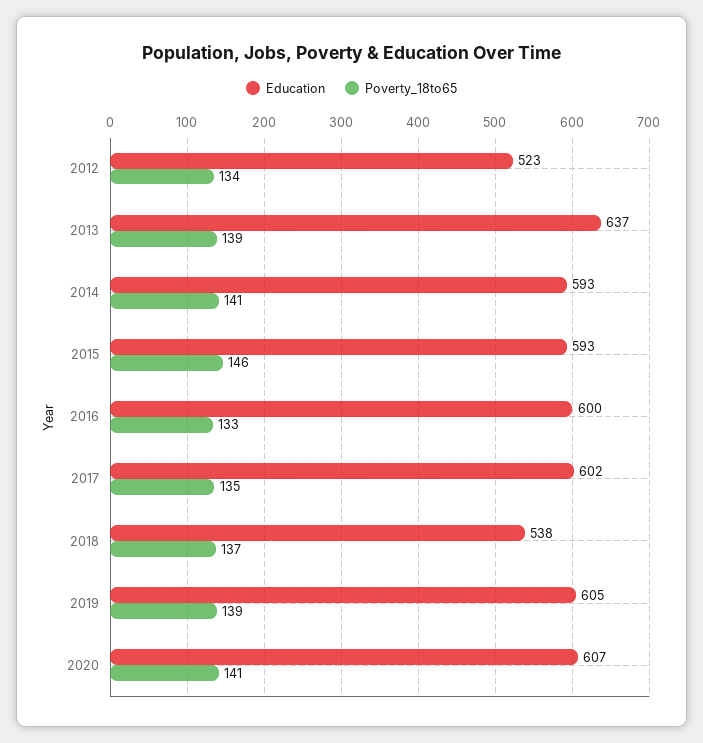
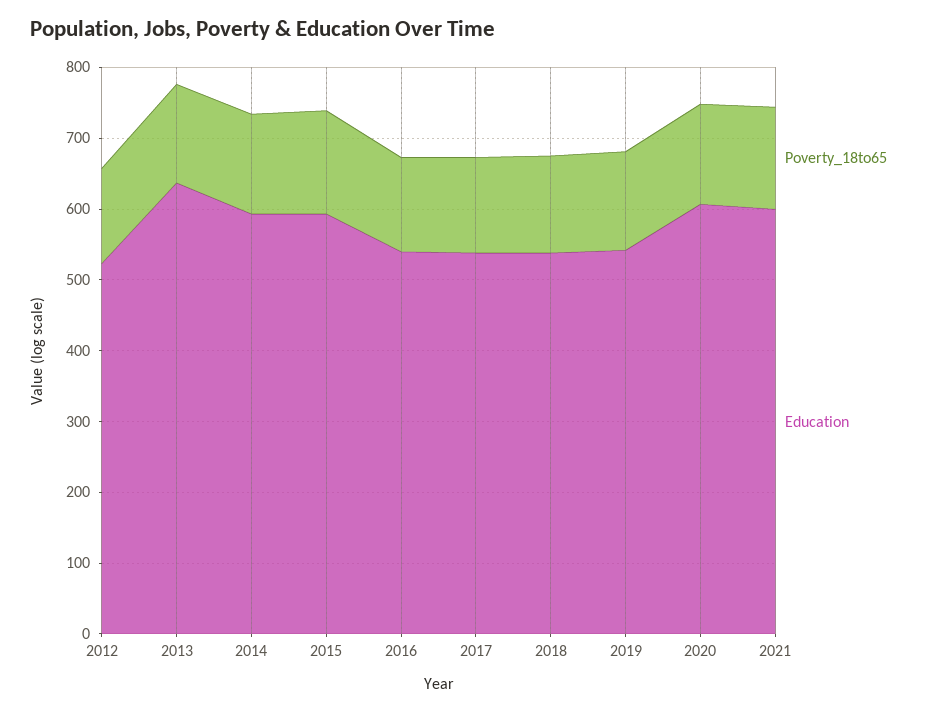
Education, 2016: 600 -> 540
Education, 2017: 602 -> 540
Education, 2019: 605 -> 540
Poverty_18to65, 2021: none -> 140
Education, 2021: none -> 600

